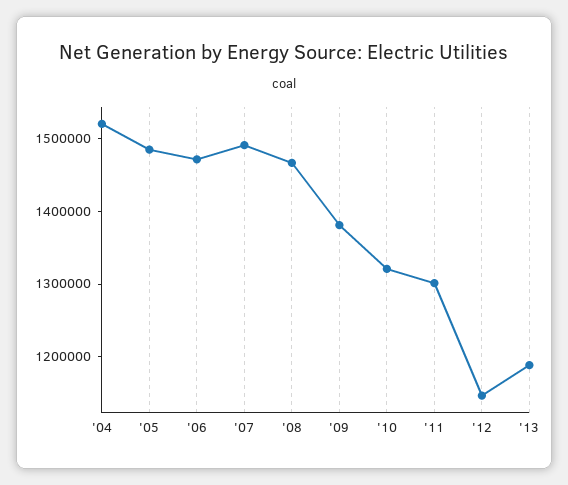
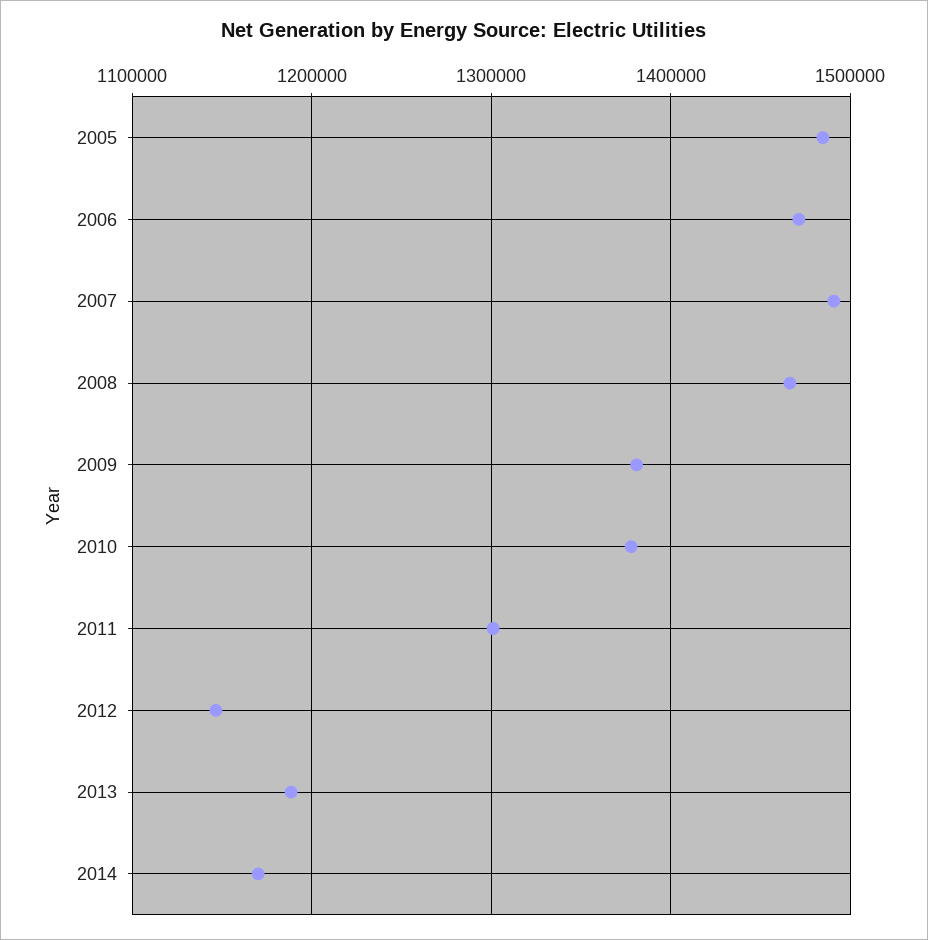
'04: 1520000 -> none
'10: 1320000 -> 1380000
2014: none -> 1170000

